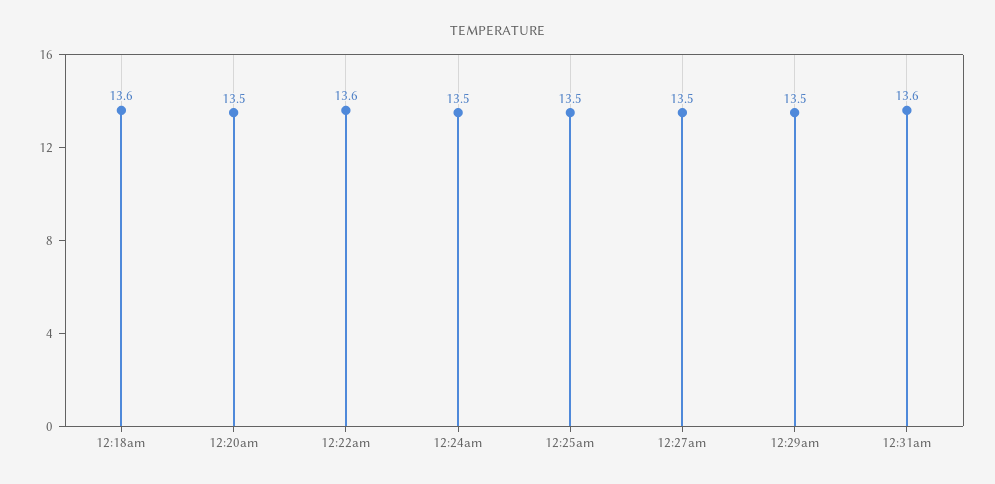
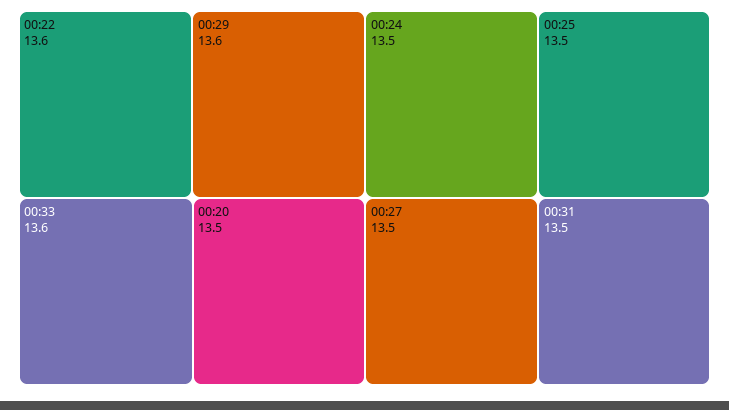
12:18am: 13.6 -> none
12:29am: 13.5 -> 13.6
12:31am: 13.6 -> 13.5
00:33: none -> 13.6

